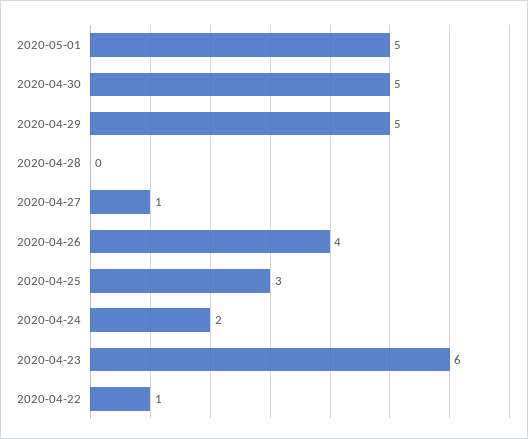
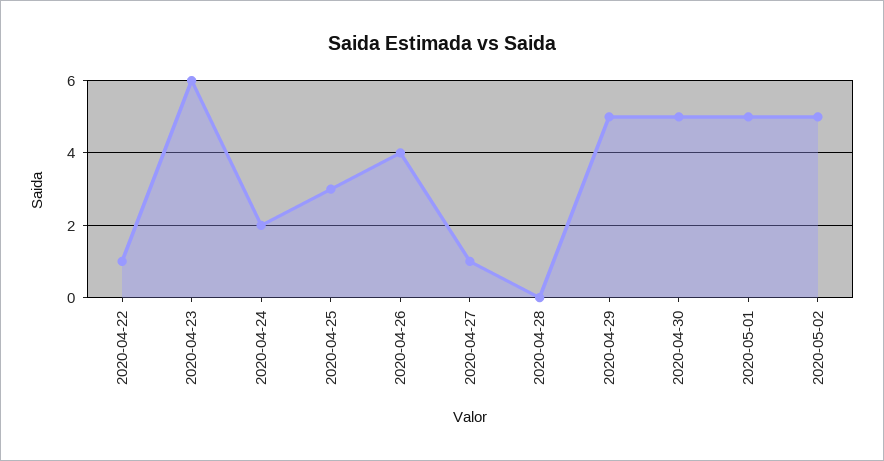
2020-05-02: none -> 5

